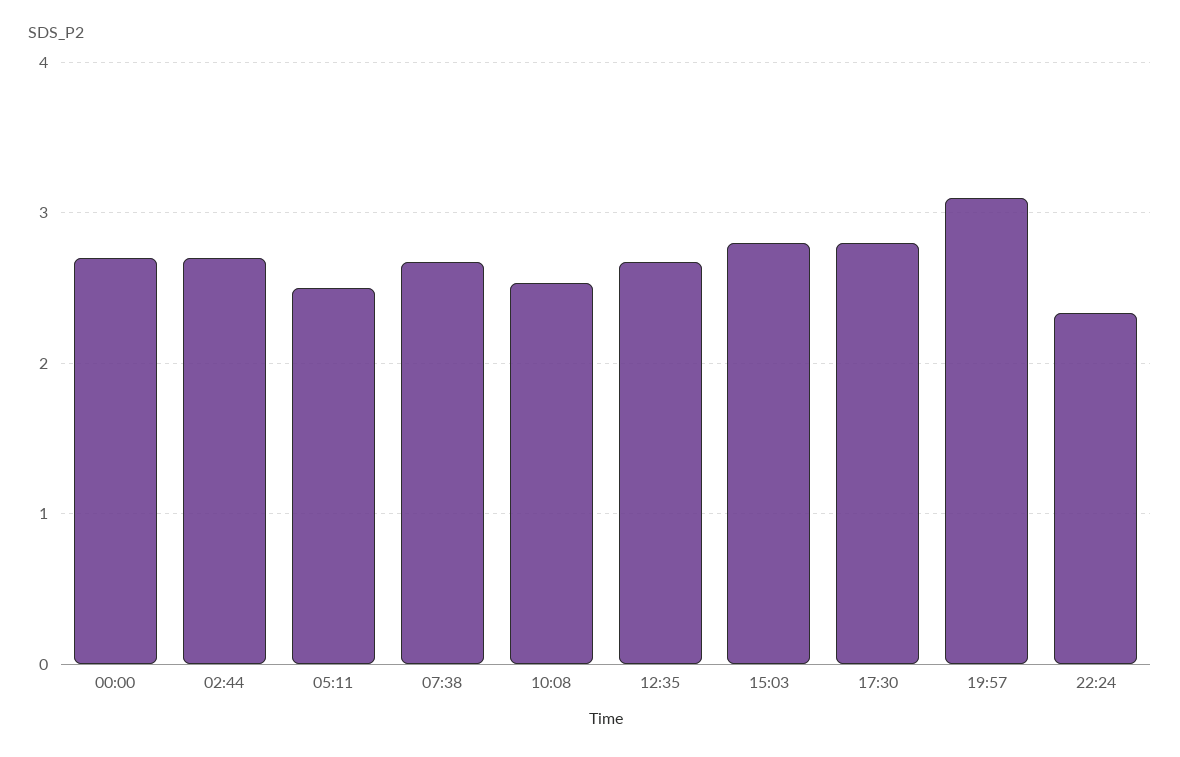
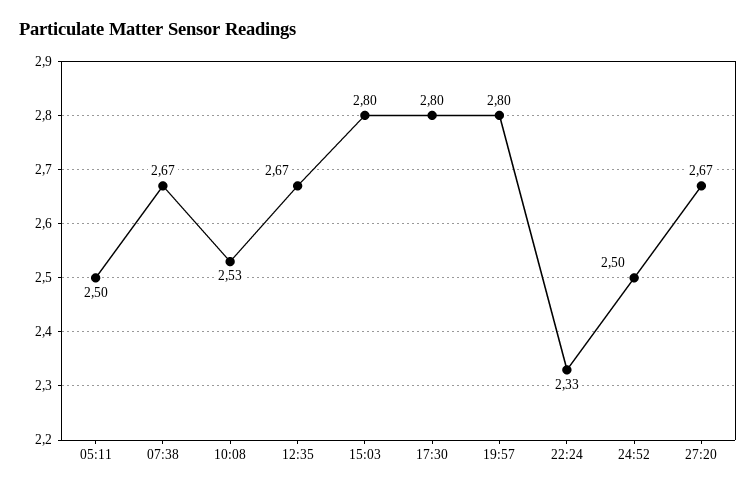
00:00: 2.7 -> none
02:44: 2.7 -> none
19:57: 3.1 -> 2.8
24:52: none -> 2.5
27:20: none -> 2.67

